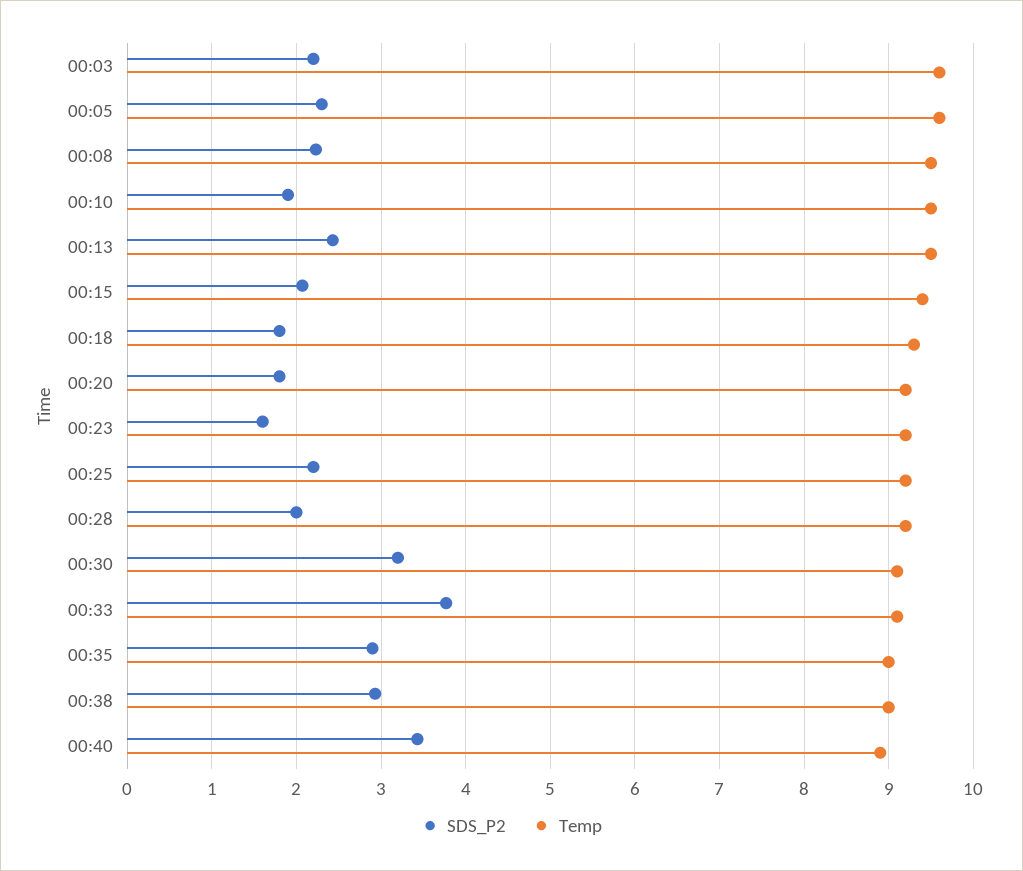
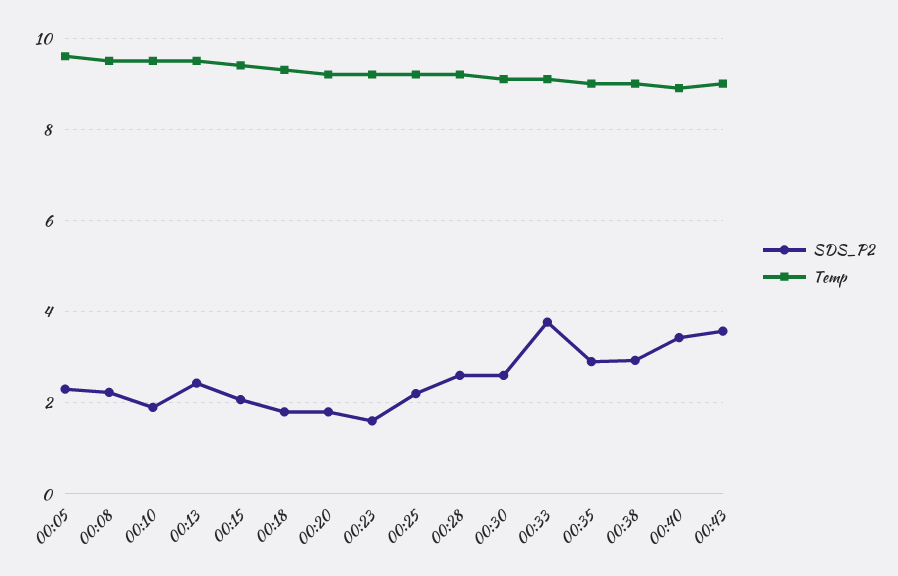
SDS_P2, 00:03: 2.2 -> none
Temp, 00:03: 9.6 -> none
SDS_P2, 00:28: 2 -> 2.6
SDS_P2, 00:30: 3.2 -> 2.6
SDS_P2, 00:43: none -> 3.6
Temp, 00:43: none -> 9

